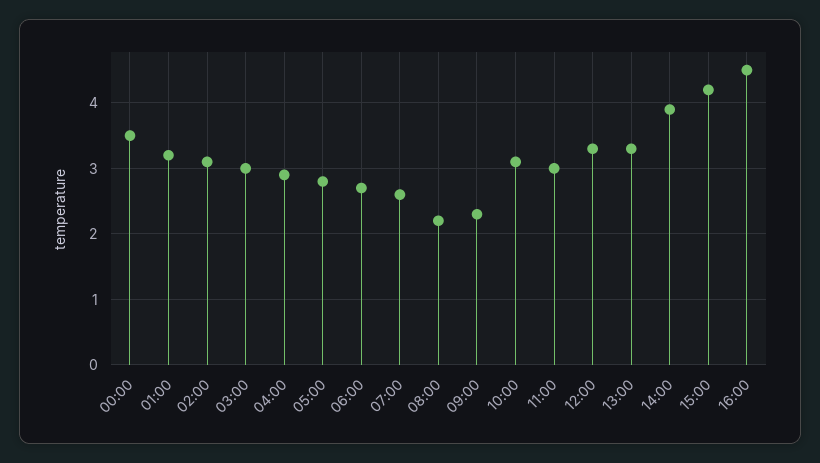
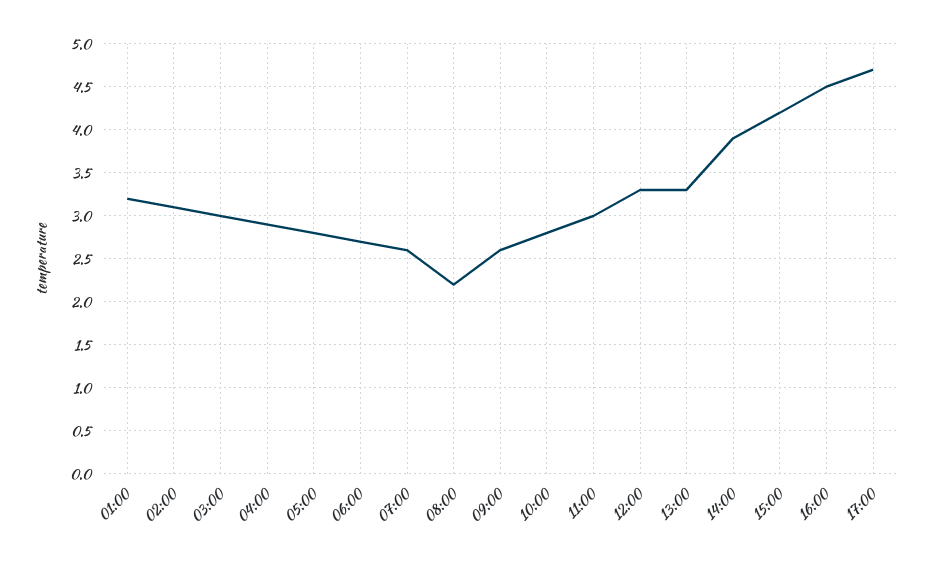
00:00: 3.5 -> none
09:00: 2.3 -> 2.6
10:00: 3.1 -> 2.8
17:00: none -> 4.7

